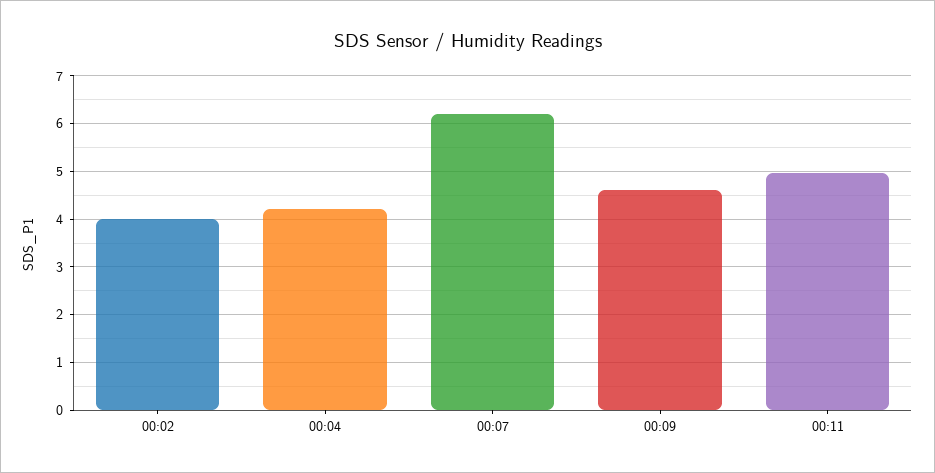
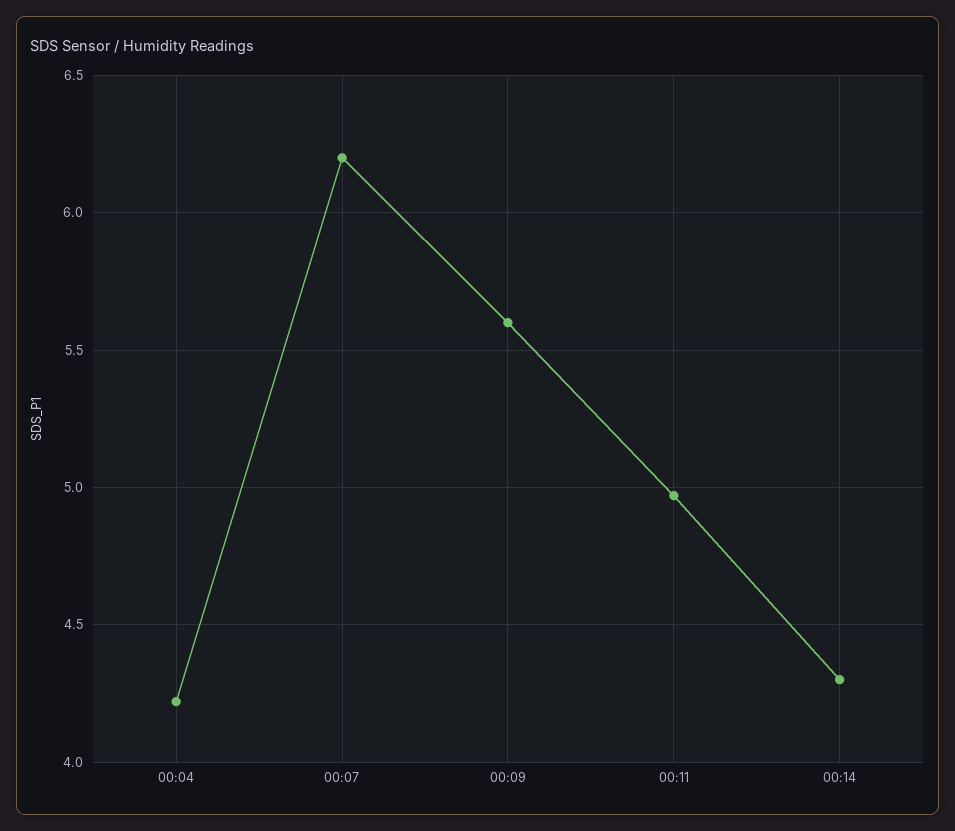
00:02: 4 -> none
00:09: 4.6 -> 5.6
00:14: none -> 4.3

